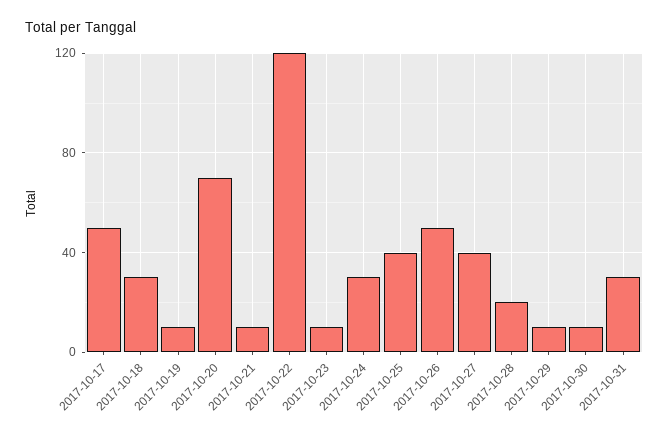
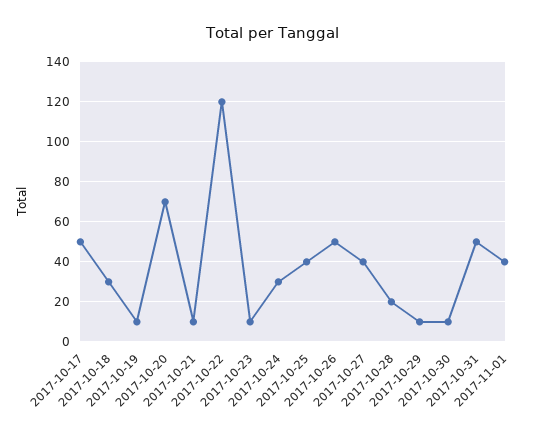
2017-10-31: 30 -> 50
2017-11-01: none -> 40

